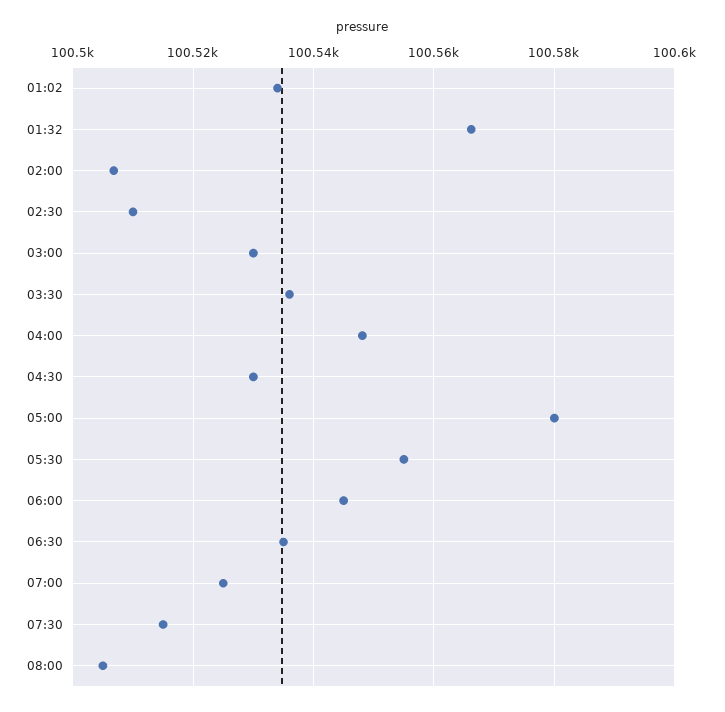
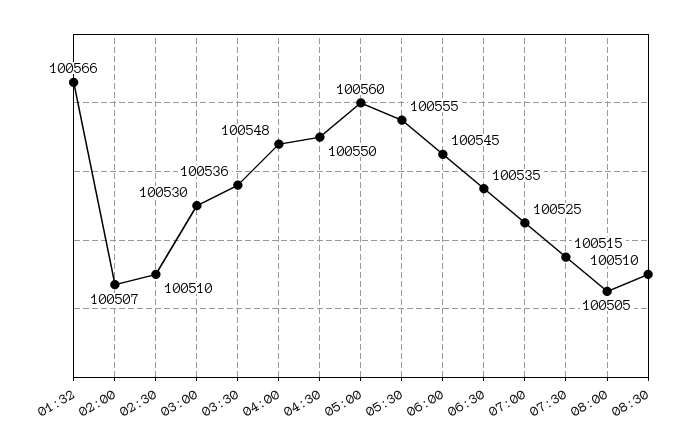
01:02: 100534 -> none
04:30: 100530 -> 100550
05:00: 100580 -> 100560
08:30: none -> 100510

